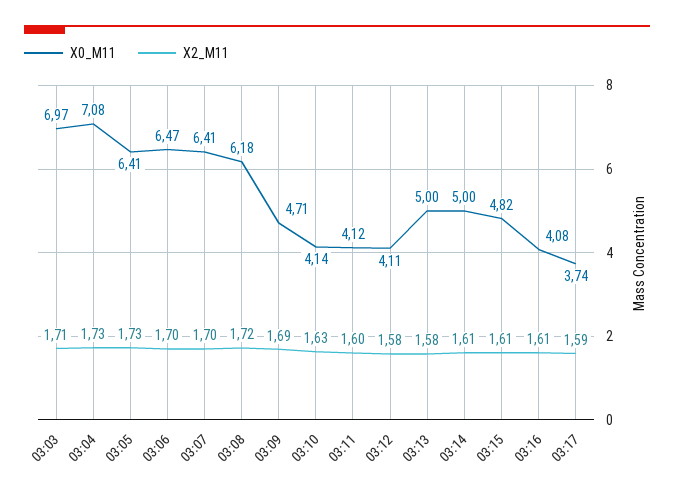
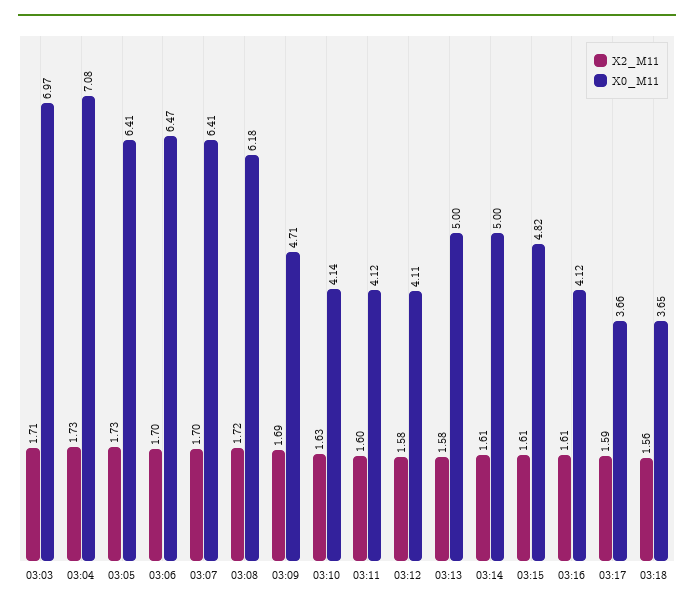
X0_M11, 03:16: 4.08 -> 4.12
X0_M11, 03:17: 3.74 -> 3.66
X2_M11, 03:18: none -> 1.56
X0_M11, 03:18: none -> 3.65

